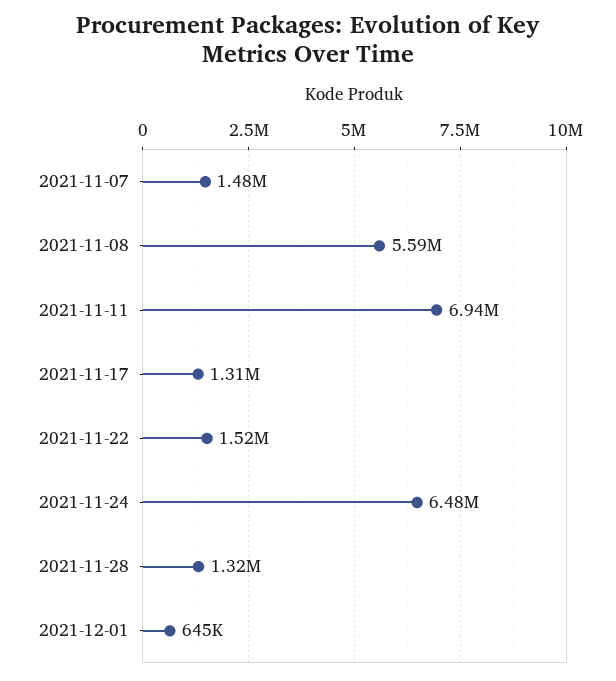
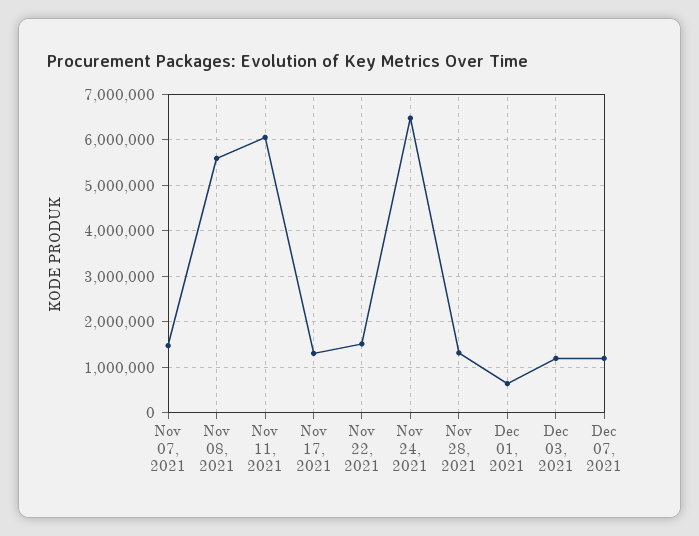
2021-11-11: 6940000 -> 6000000
Dec 03, 2021: none -> 1200000
Dec 07, 2021: none -> 1200000

